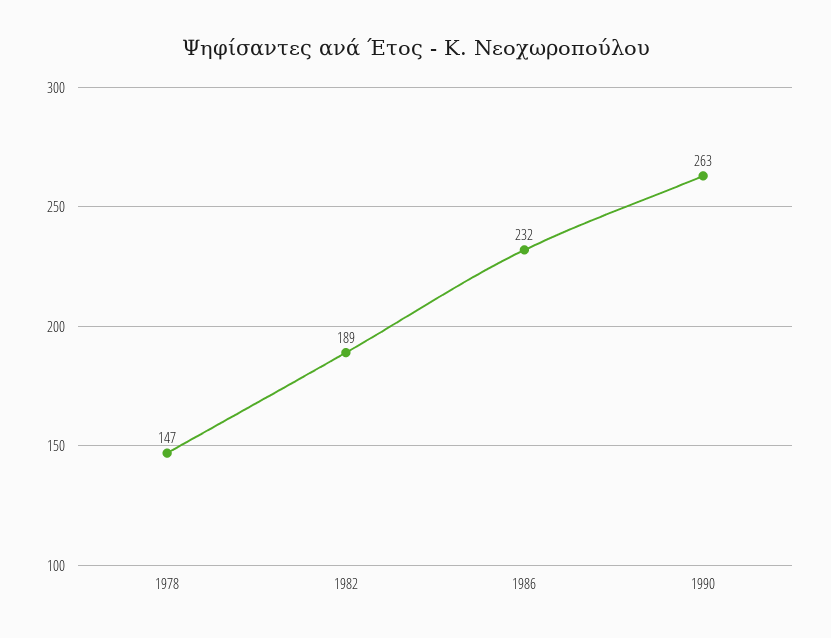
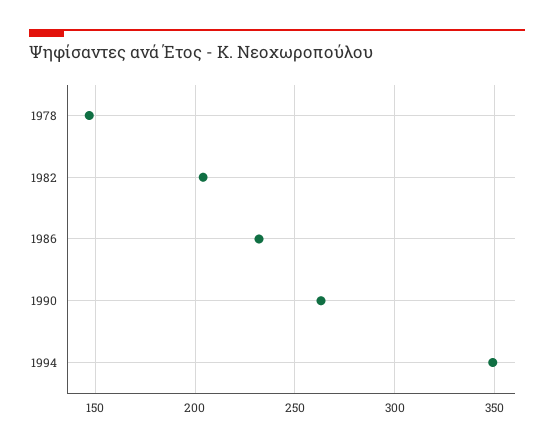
1982: 189 -> 205
1994: none -> 350

